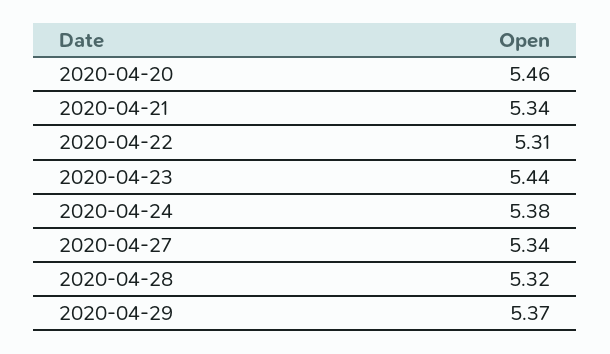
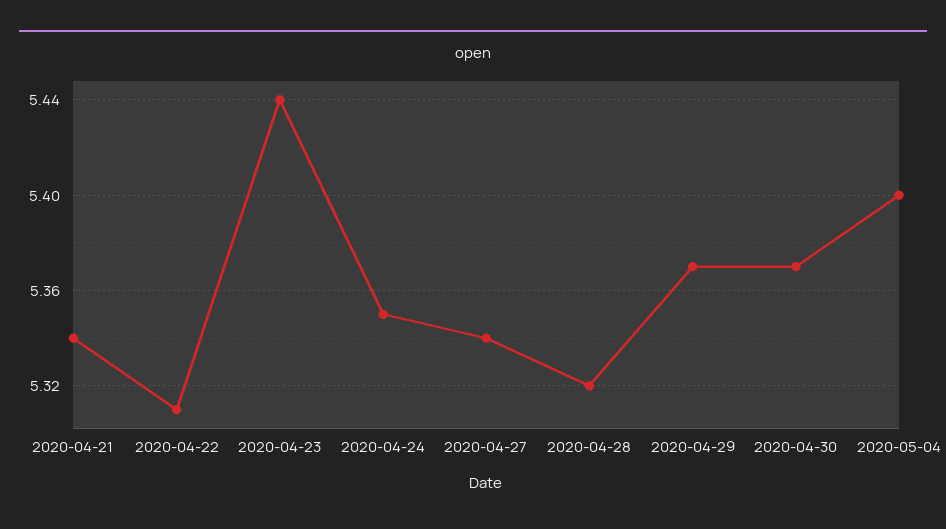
2020-04-20: 5.46 -> none
2020-04-24: 5.38 -> 5.35
2020-04-30: none -> 5.37
2020-05-04: none -> 5.4

